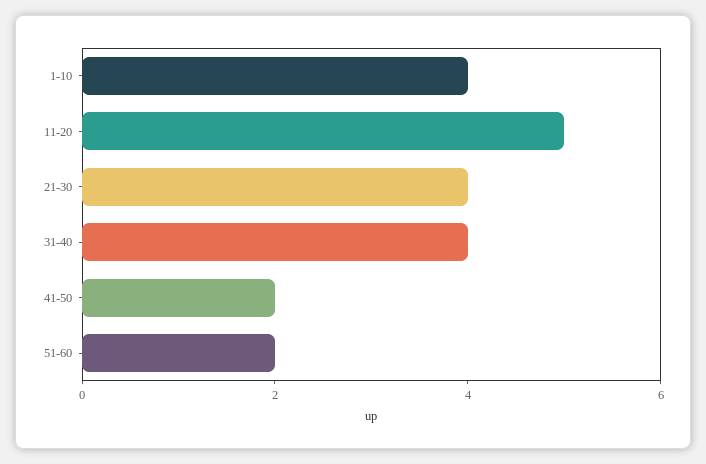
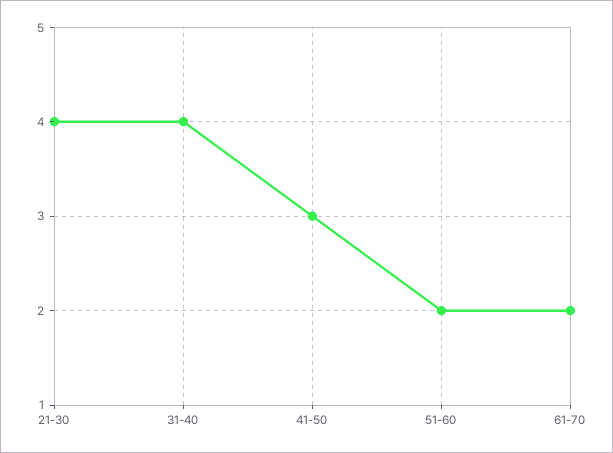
1-10: 4 -> none
11-20: 5 -> none
41-50: 2 -> 3
61-70: none -> 2

